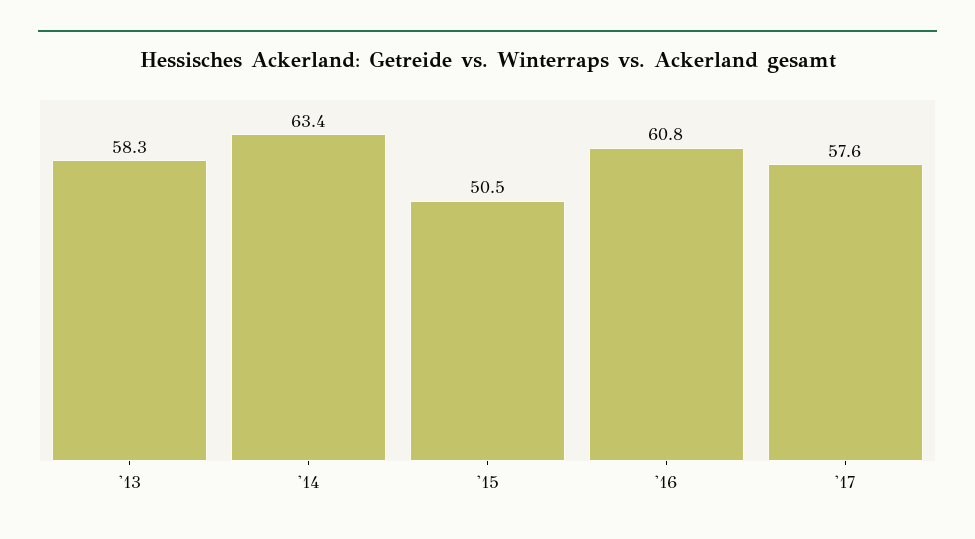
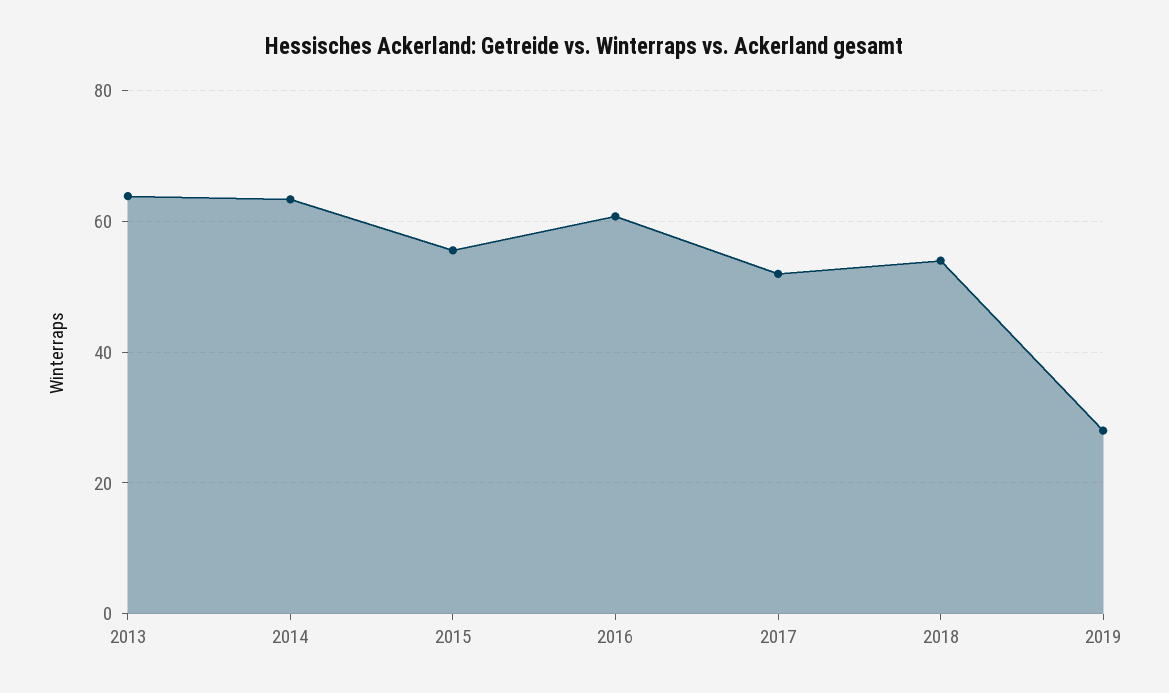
'13: 58.3 -> 64
'15: 50.5 -> 56
'17: 57.6 -> 52
2018: none -> 54
2019: none -> 28

